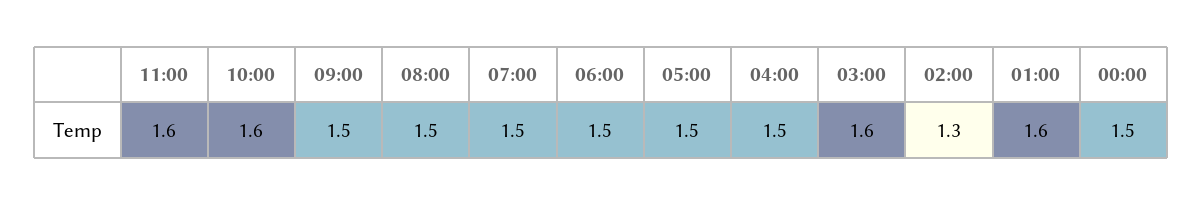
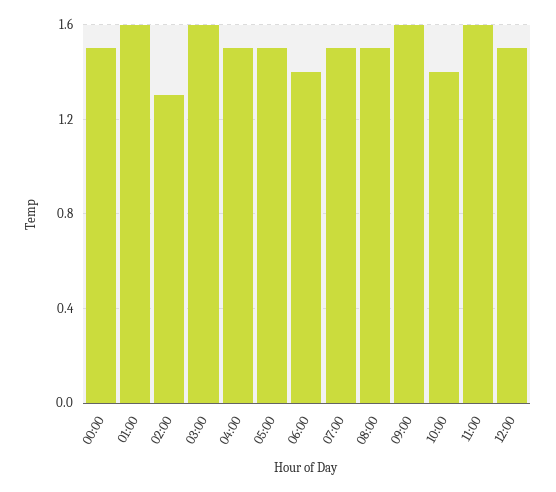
10:00: 1.6 -> 1.4
09:00: 1.5 -> 1.6
06:00: 1.5 -> 1.4
12:00: none -> 1.5

